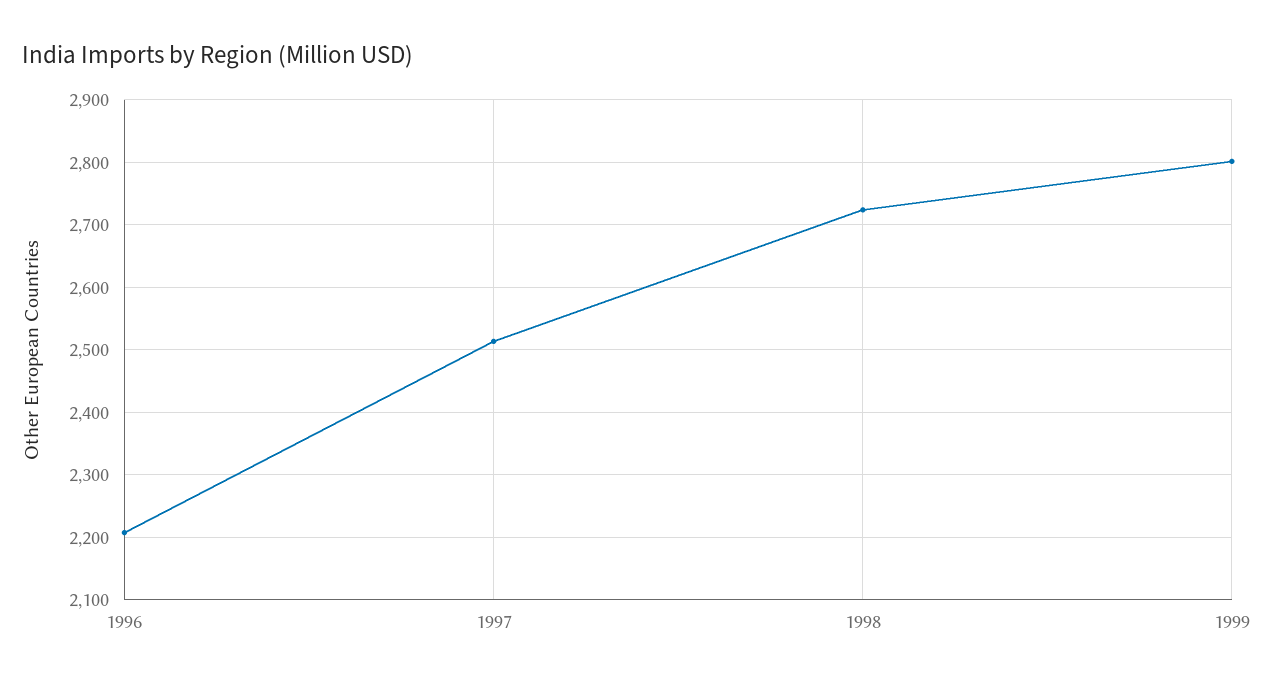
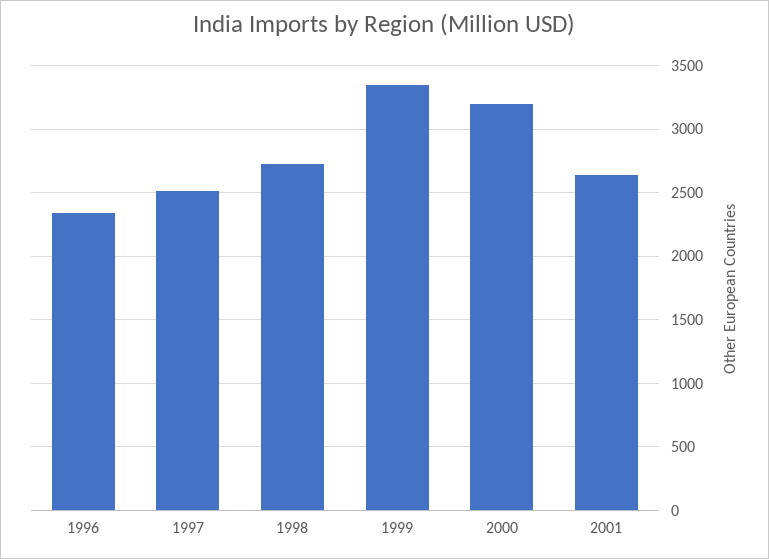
1996: 2210 -> 2350
1999: 2800 -> 3350
2000: none -> 3200
2001: none -> 2650

